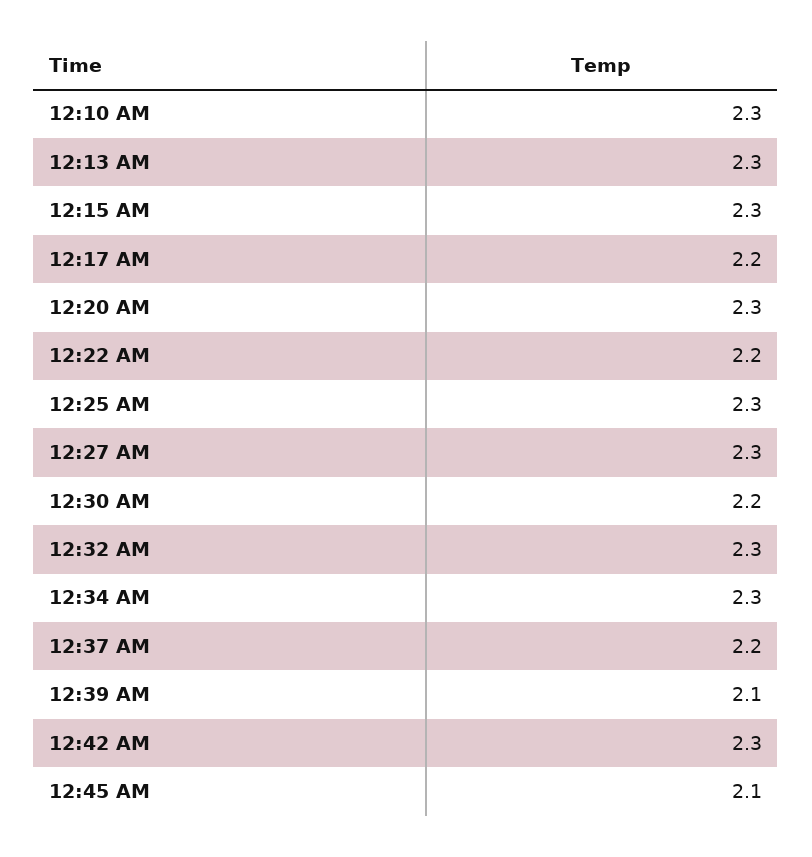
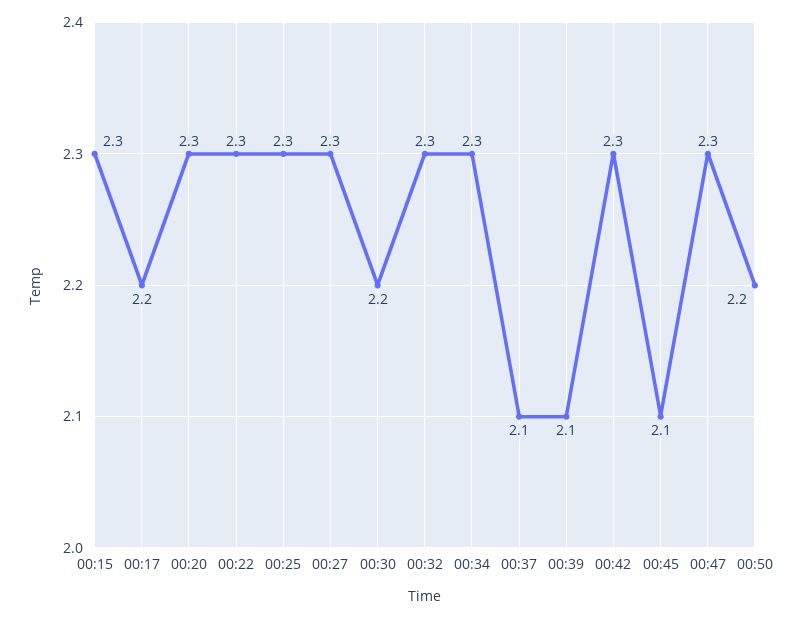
12:10 AM: 2.3 -> none
12:13 AM: 2.3 -> none
12:22 AM: 2.2 -> 2.3
12:37 AM: 2.2 -> 2.1
00:47: none -> 2.3
00:50: none -> 2.2

